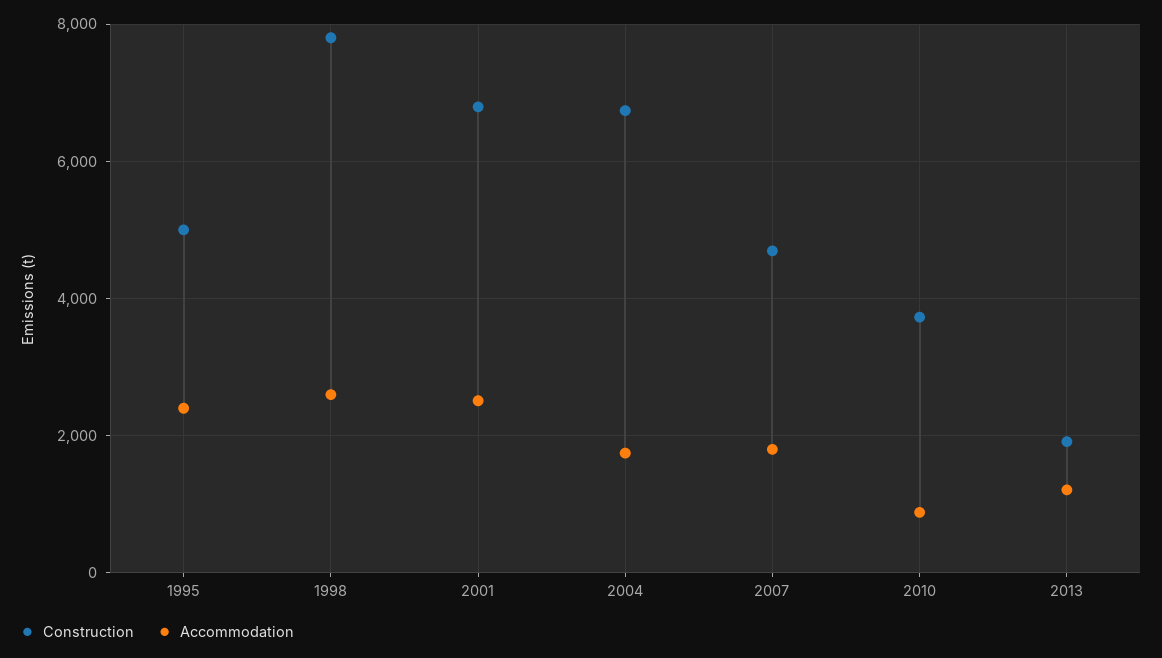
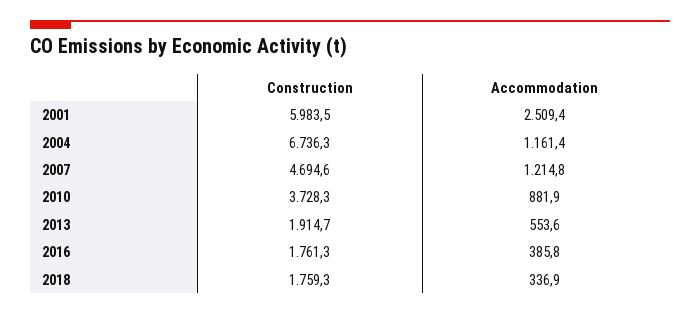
Construction, 1995: 5000 -> none
Accommodation, 1995: 2400 -> none
Construction, 1998: 7800 -> none
Accommodation, 1998: 2600 -> none
Construction, 2001: 6800 -> 5983.5
Accommodation, 2004: 1800 -> 1161.4
Accommodation, 2007: 1800 -> 1214.8
Accommodation, 2013: 1200 -> 553.6
Construction, 2016: none -> 1761.3
Accommodation, 2016: none -> 385.8
Construction, 2018: none -> 1759.3
Accommodation, 2018: none -> 336.9

